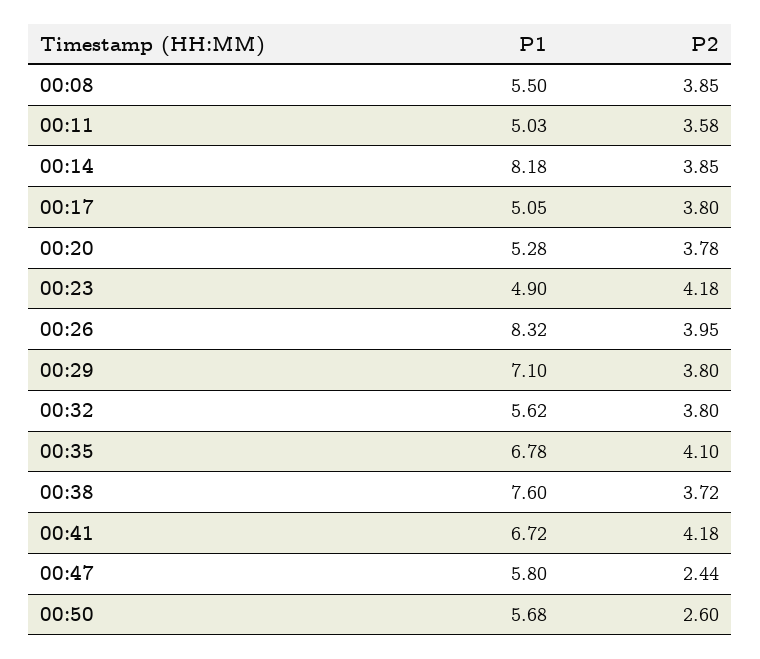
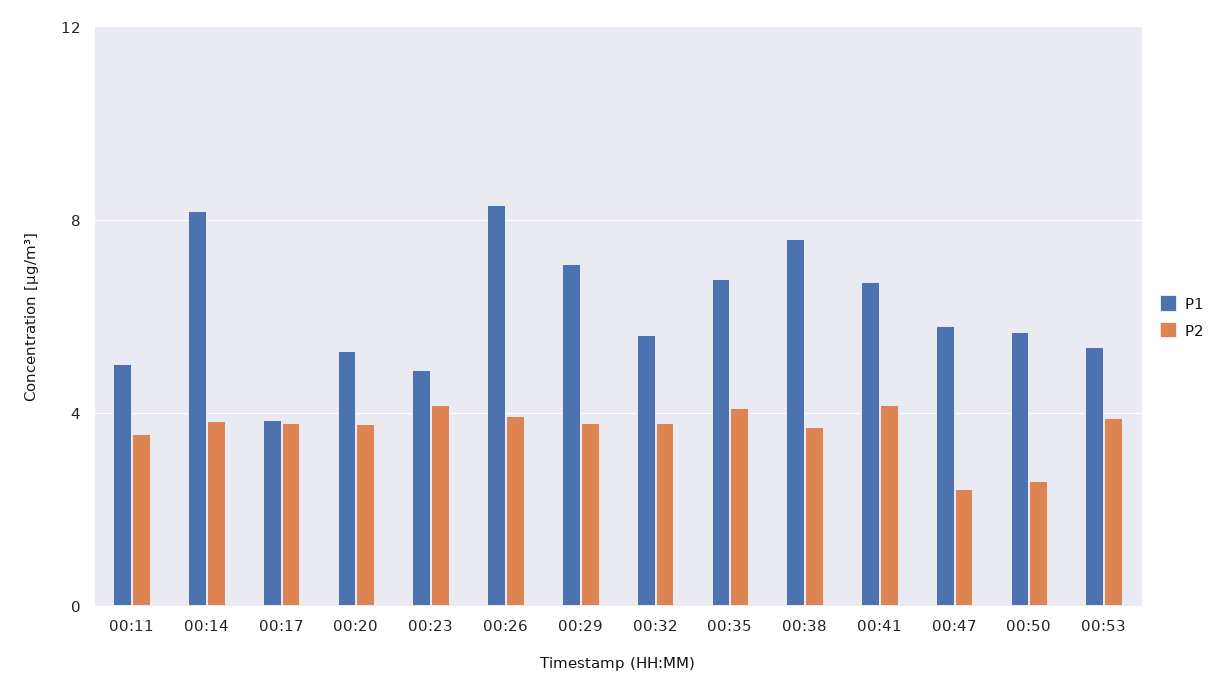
P1, 00:08: 5.5 -> none
P2, 00:08: 3.85 -> none
P1, 00:17: 5.05 -> 4
P1, 00:53: none -> 5.5
P2, 00:53: none -> 4

